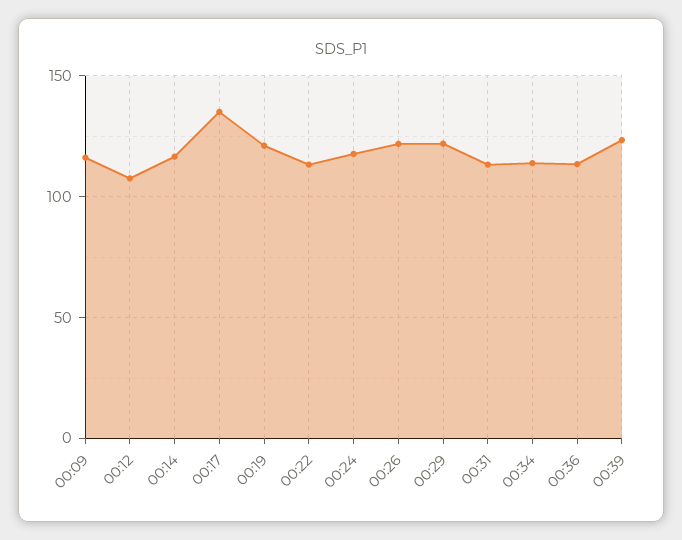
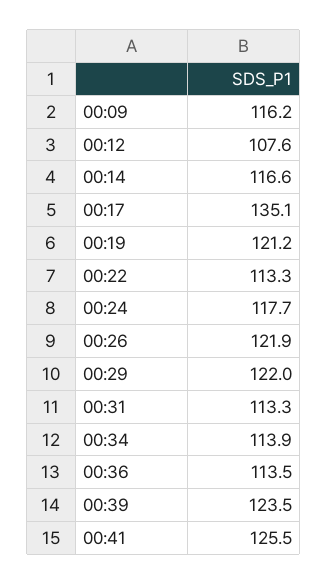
00:41: none -> 125.5

